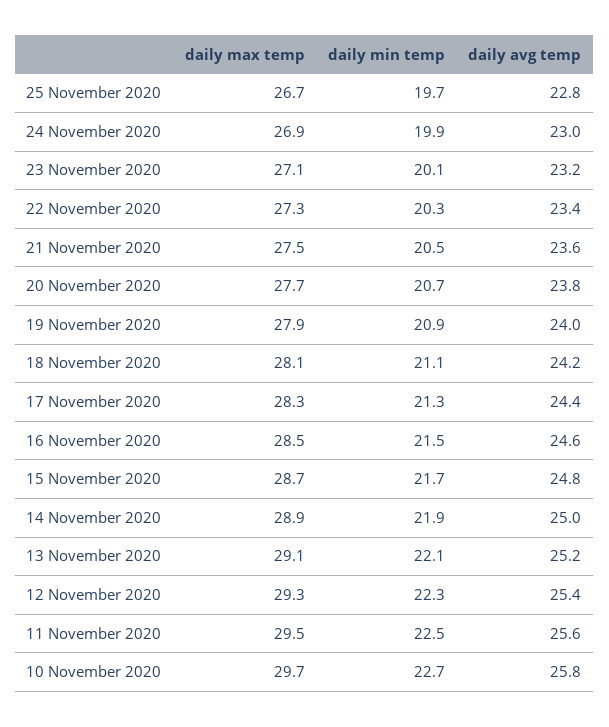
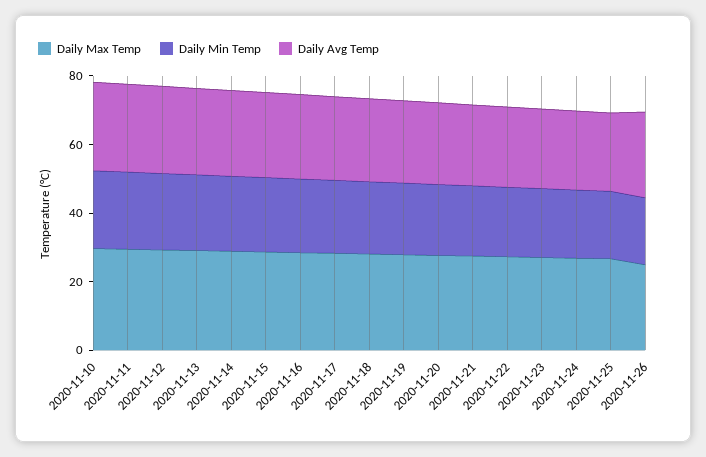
daily max temp, 2020-11-26: none -> 25
daily min temp, 2020-11-26: none -> 20
daily avg temp, 2020-11-26: none -> 25

